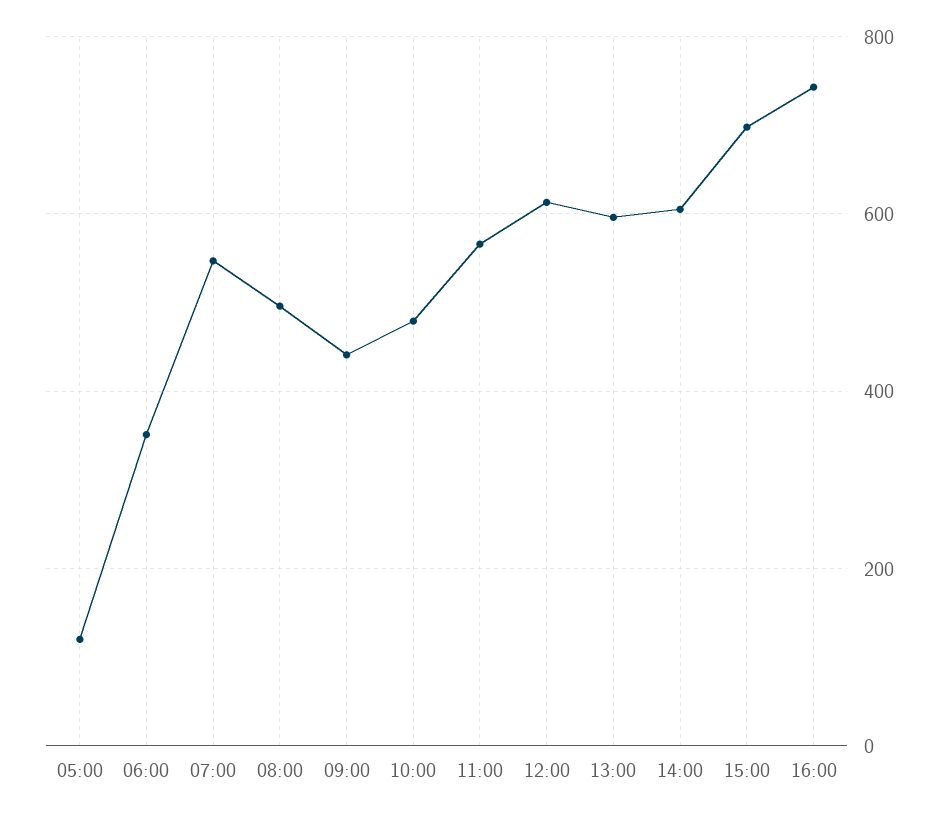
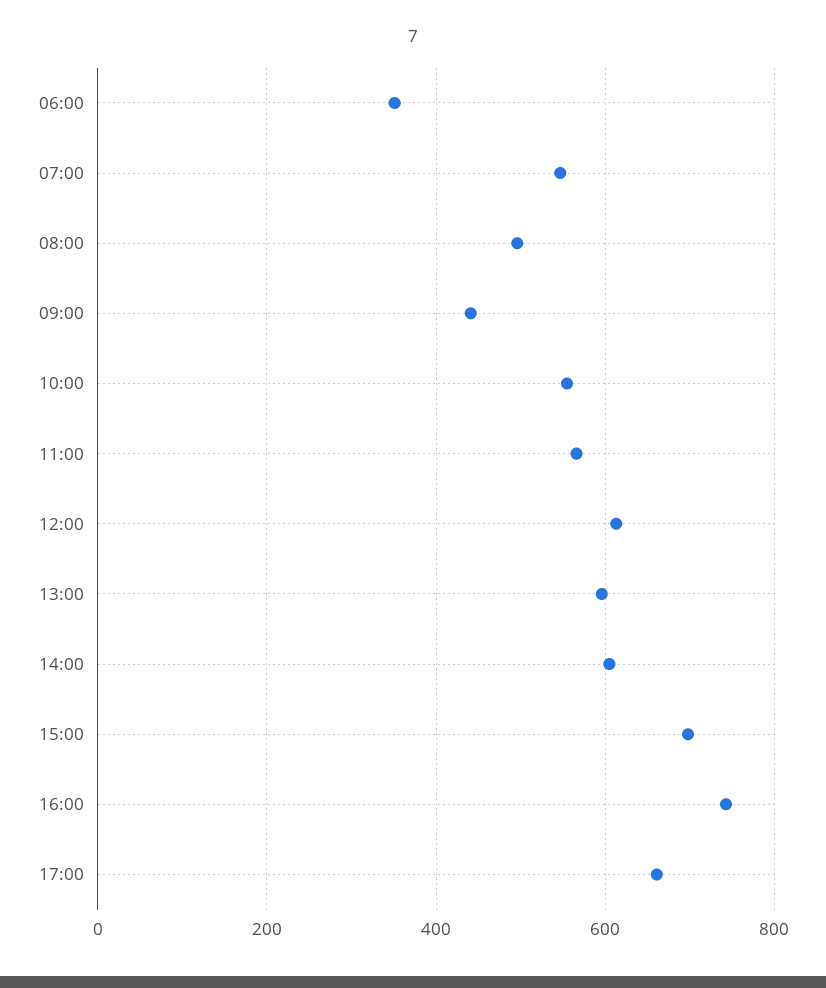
05:00: 120 -> none
10:00: 480 -> 560
17:00: none -> 660

